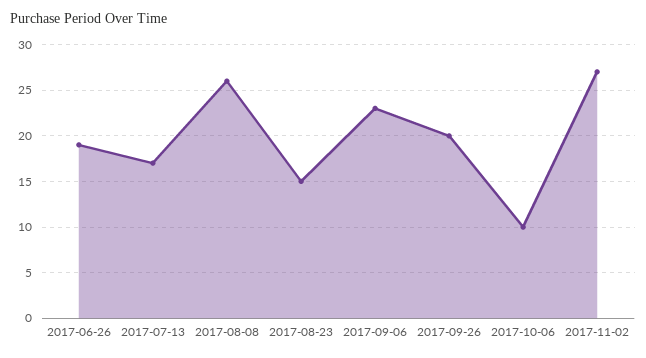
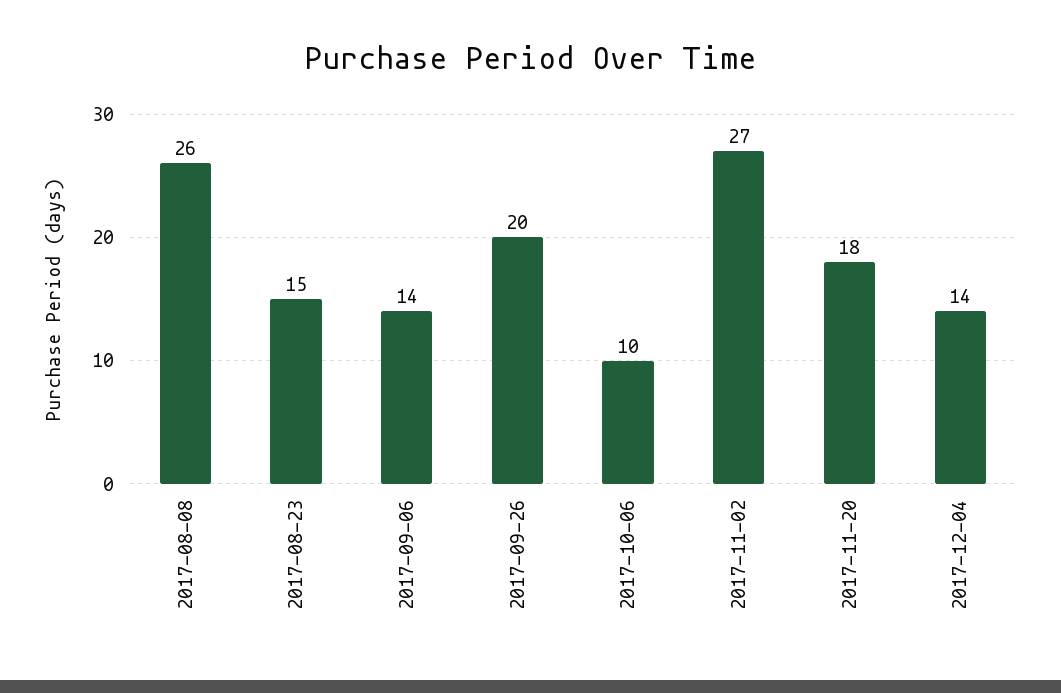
2017-06-26: 19 -> none
2017-07-13: 17 -> none
2017-09-06: 23 -> 14
2017-11-20: none -> 18
2017-12-04: none -> 14

